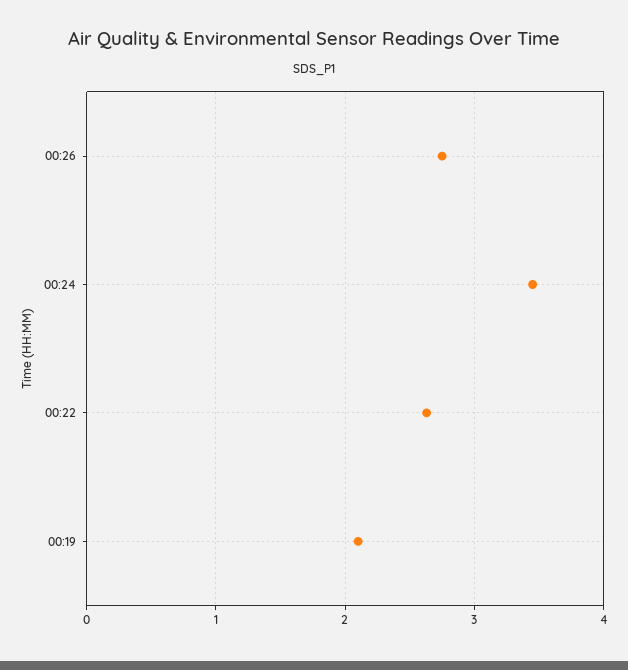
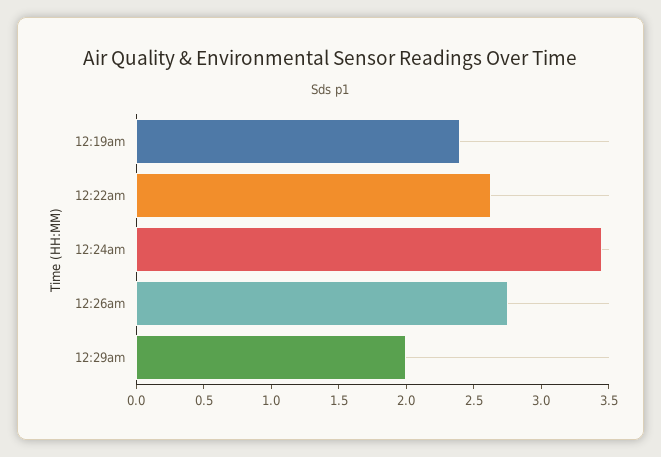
00:19: 2.1 -> 2.4
12:29am: none -> 2

